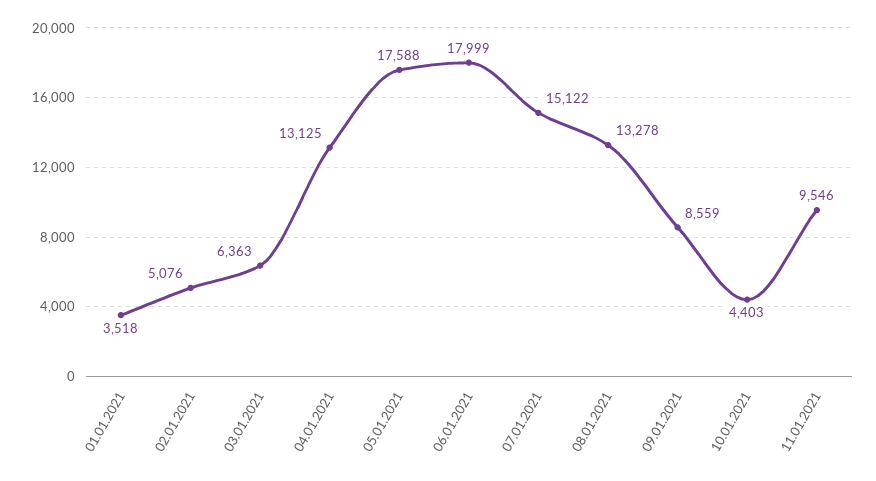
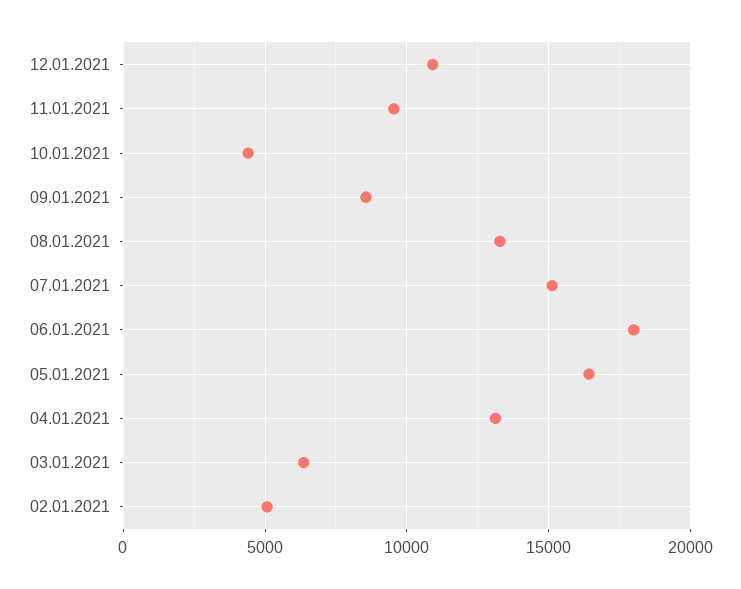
01.01.2021: 3518 -> none
05.01.2021: 17588 -> 16500
12.01.2021: none -> 11000

